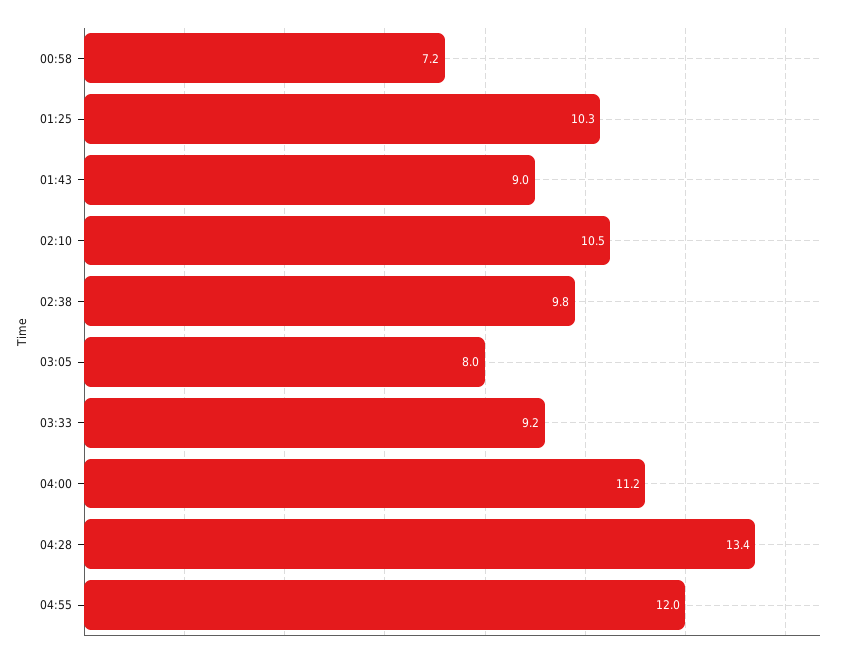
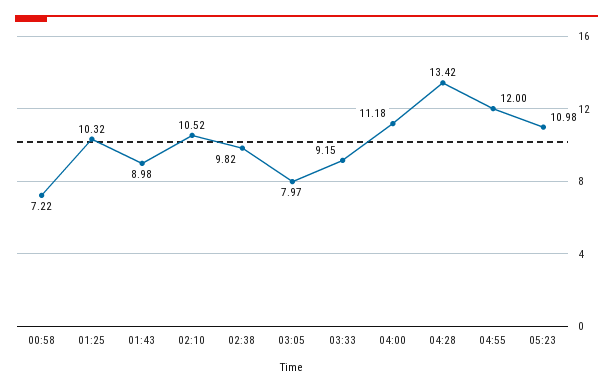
05:23: none -> 10.98

